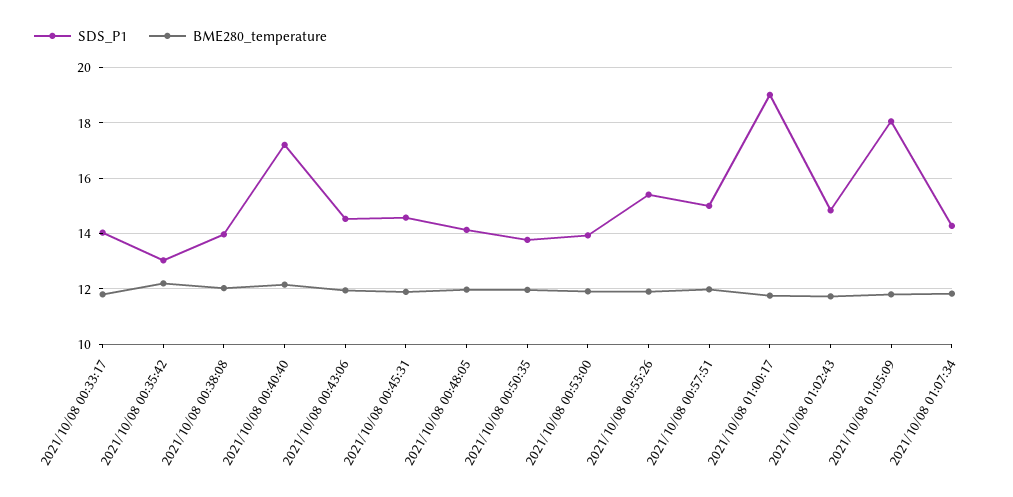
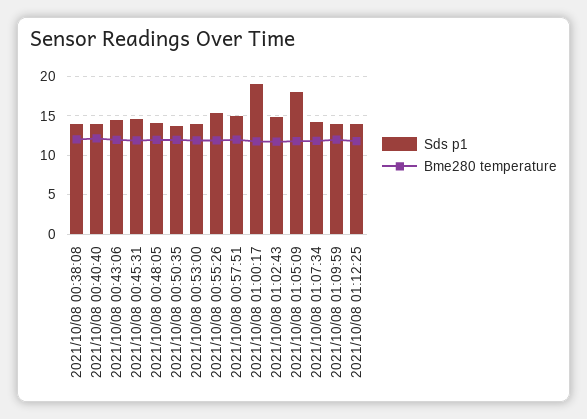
SDS_P1, 2021/10/08 00:33:17: 14 -> none
BME280_temperature, 2021/10/08 00:33:17: 11.75 -> none
SDS_P1, 2021/10/08 00:35:42: 13 -> none
BME280_temperature, 2021/10/08 00:35:42: 12.25 -> none
SDS_P1, 2021/10/08 00:40:40: 17.25 -> 14
SDS_P1, 2021/10/08 01:09:59: none -> 14
BME280_temperature, 2021/10/08 01:09:59: none -> 12
SDS_P1, 2021/10/08 01:12:25: none -> 14
BME280_temperature, 2021/10/08 01:12:25: none -> 12

